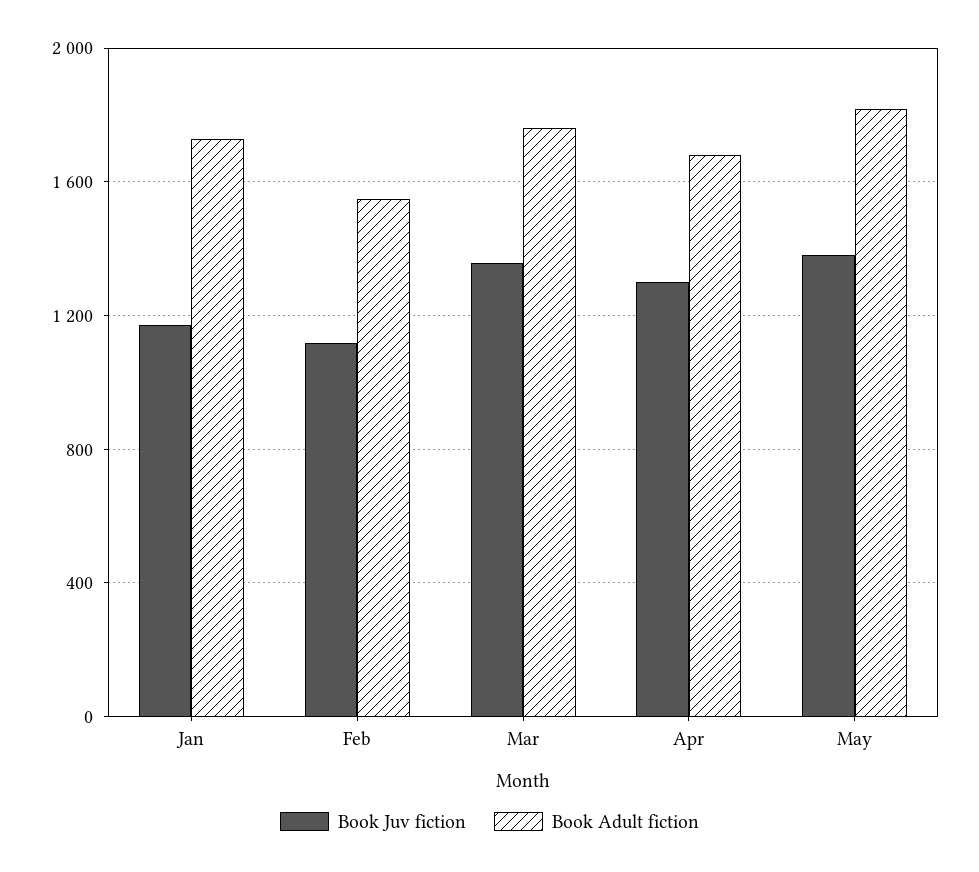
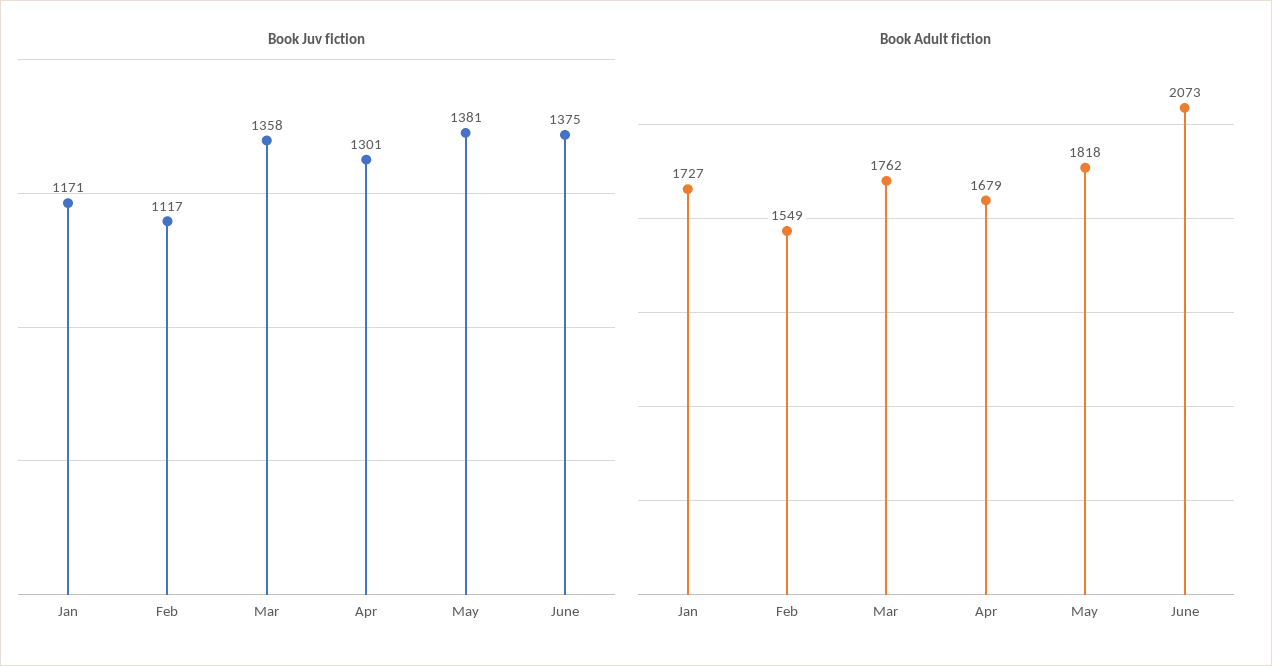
Book Juv fiction, June: none -> 1375
Book Adult fiction, June: none -> 2073

